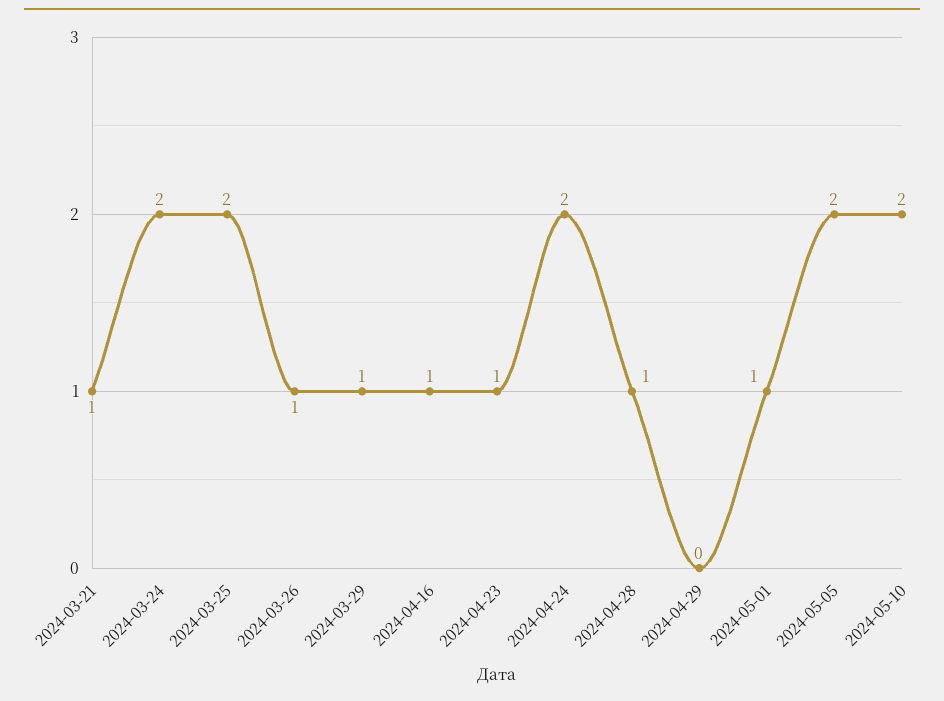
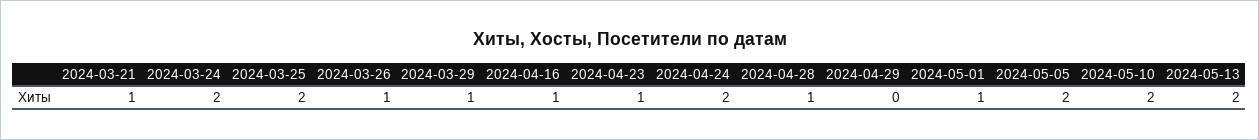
2024-05-13: none -> 2

